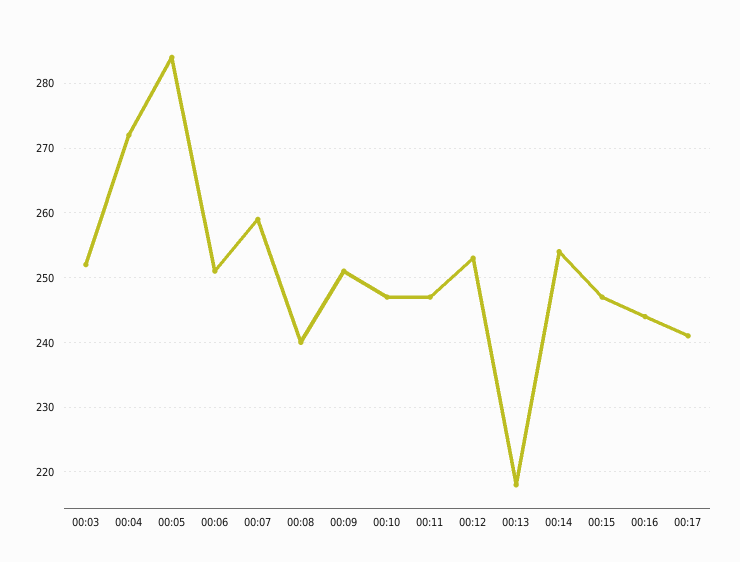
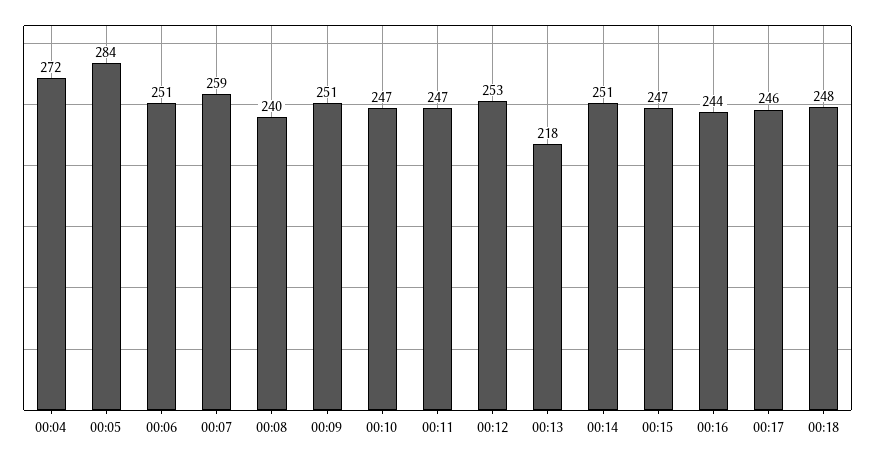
00:03: 252 -> none
00:14: 254 -> 251
00:17: 241 -> 246
00:18: none -> 248

